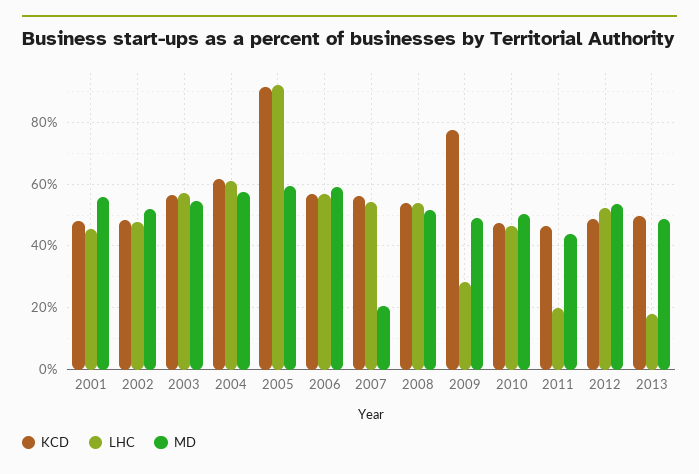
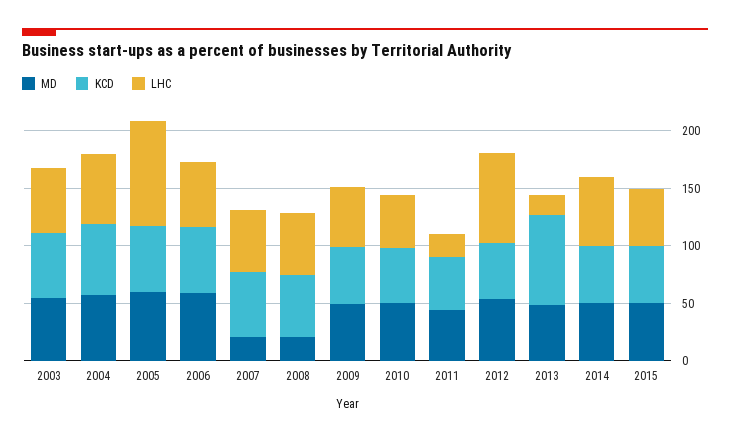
KCD, 2001: 48 -> none
LHC, 2001: 46 -> none
MD, 2001: 56 -> none
KCD, 2002: 48 -> none
LHC, 2002: 48 -> none
MD, 2002: 52 -> none
KCD, 2005: 92 -> 60
MD, 2008: 52 -> 20
KCD, 2009: 78 -> 50
LHC, 2009: 28 -> 50
LHC, 2012: 52 -> 80
KCD, 2013: 50 -> 80
MD, 2014: none -> 50
KCD, 2014: none -> 50
LHC, 2014: none -> 60
MD, 2015: none -> 50
KCD, 2015: none -> 50
LHC, 2015: none -> 50

